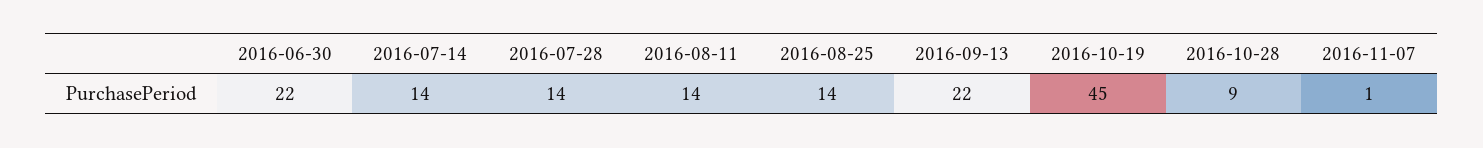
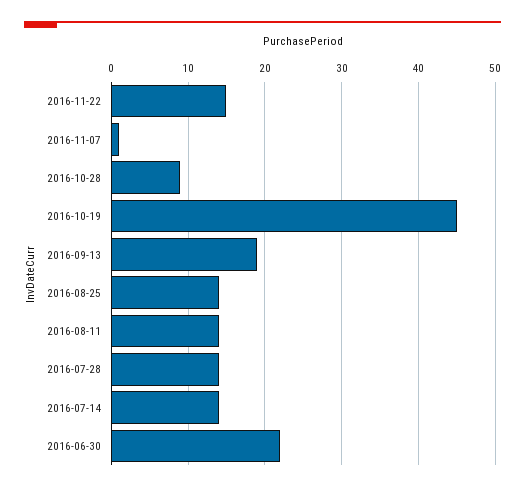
2016-09-13: 22 -> 19
2016-11-22: none -> 15

